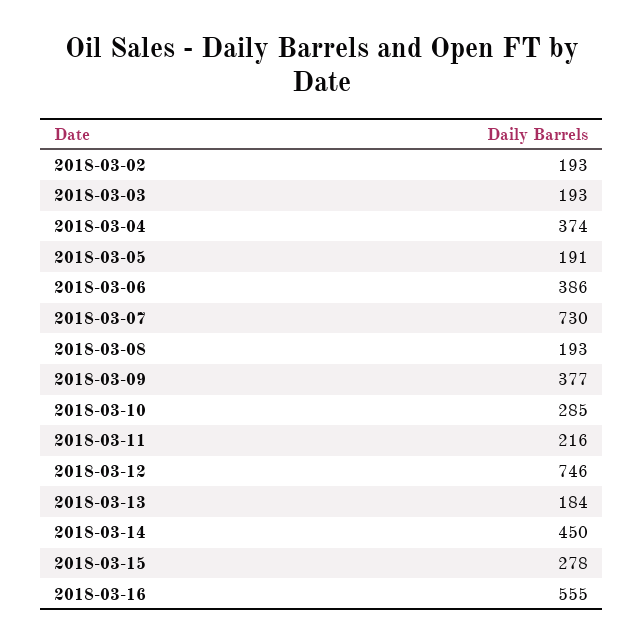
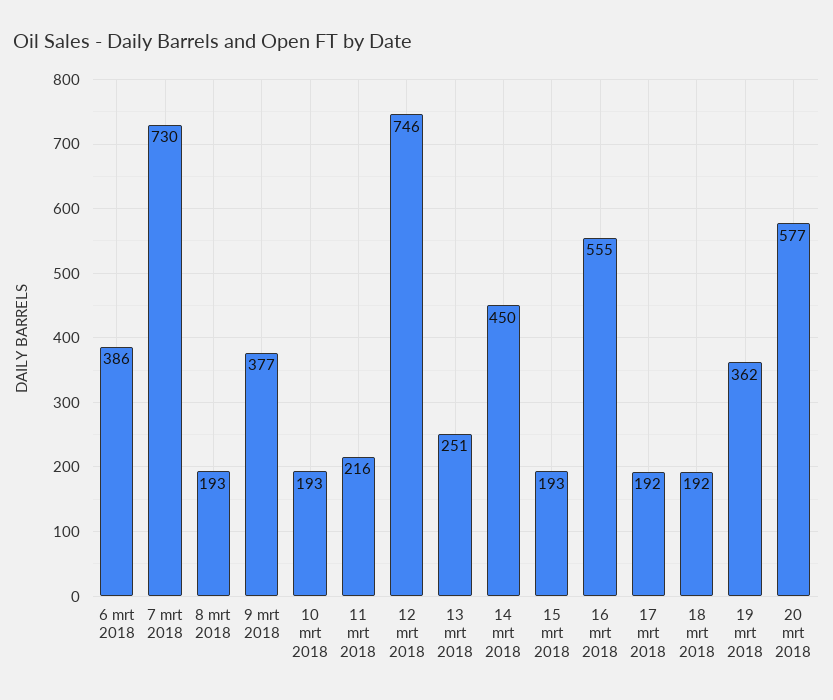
2018-03-02: 193 -> none
2018-03-03: 193 -> none
2018-03-04: 374 -> none
2018-03-05: 191 -> none
2018-03-10: 285 -> 193
2018-03-13: 184 -> 251
2018-03-15: 278 -> 193
17 mrt 2018: none -> 192
18 mrt 2018: none -> 192
19 mrt 2018: none -> 362
20 mrt 2018: none -> 577

